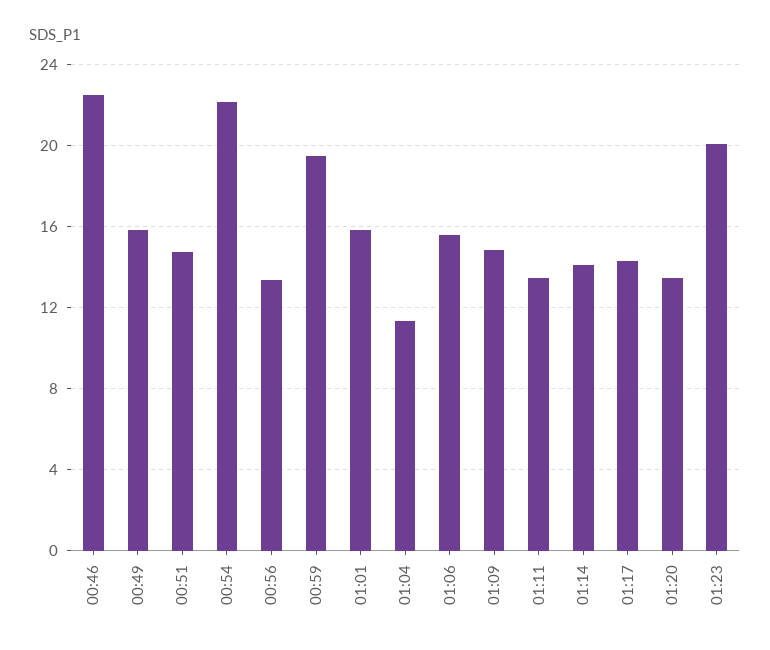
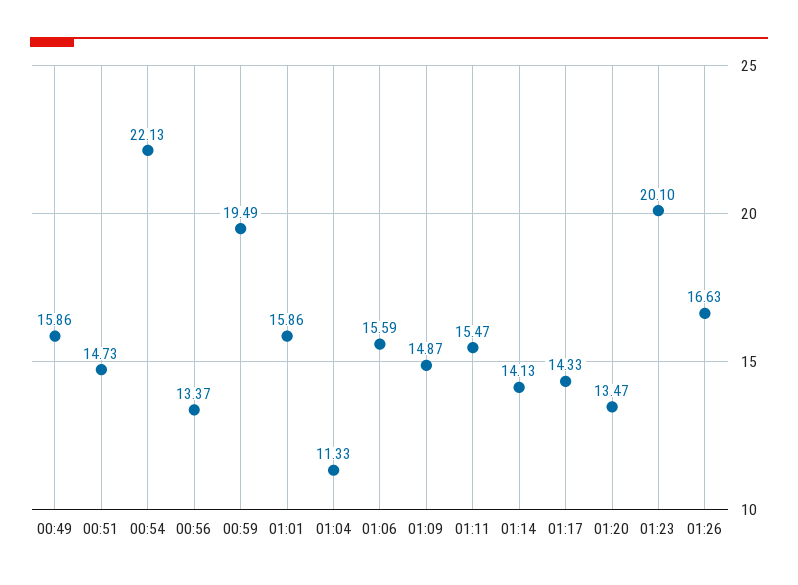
00:46: 22.5 -> none
01:11: 13.5 -> 15.47
01:26: none -> 16.63

